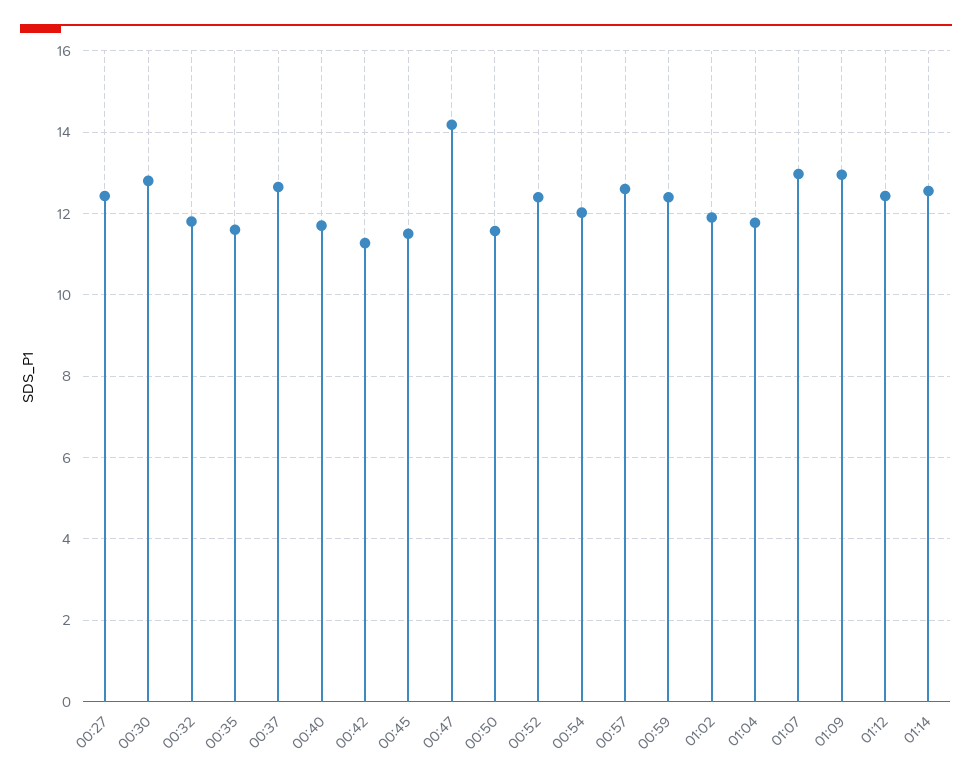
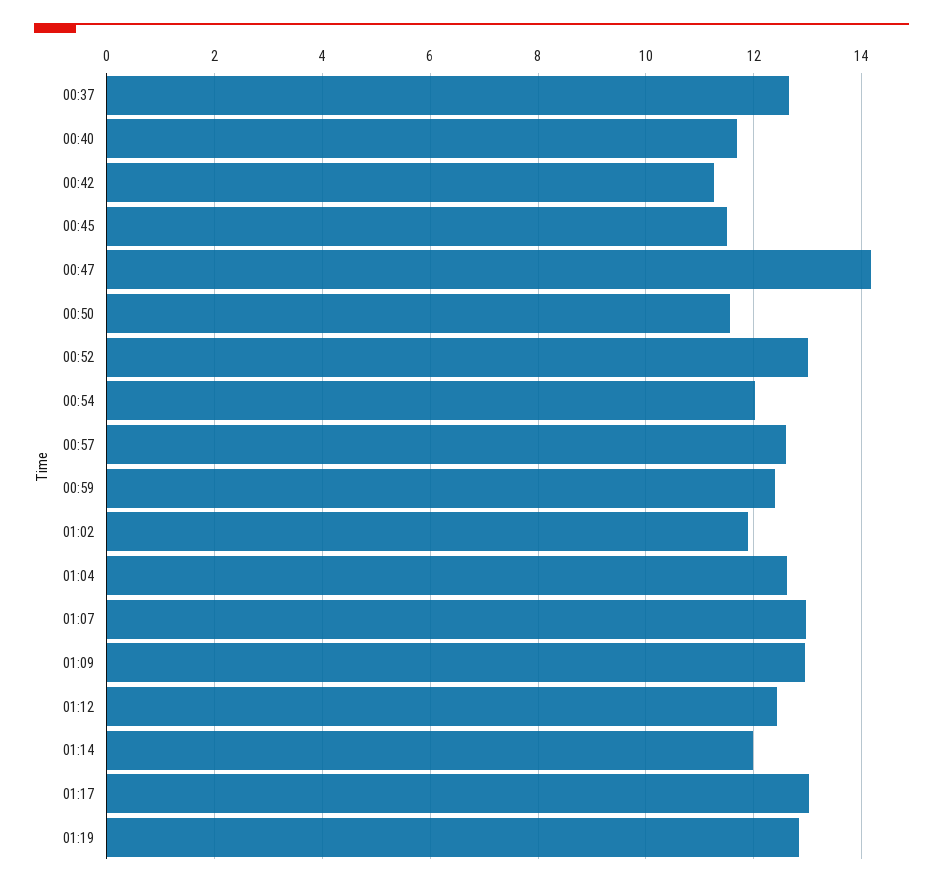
00:27: 12.4 -> none
00:30: 12.8 -> none
00:32: 11.8 -> none
00:35: 11.6 -> none
00:52: 12.4 -> 13
01:04: 11.8 -> 12.6
01:14: 12.6 -> 12
01:17: none -> 13
01:19: none -> 12.8

